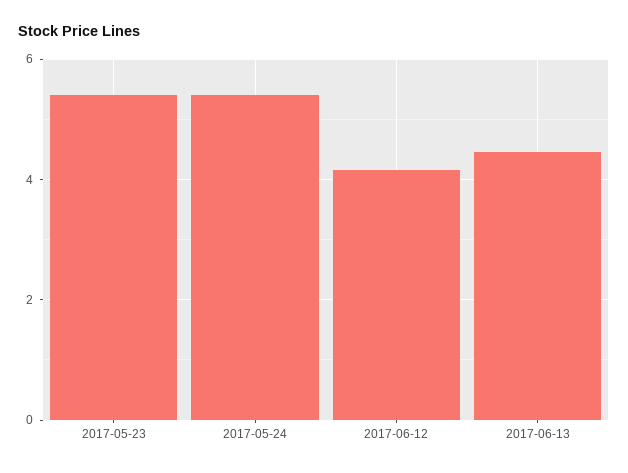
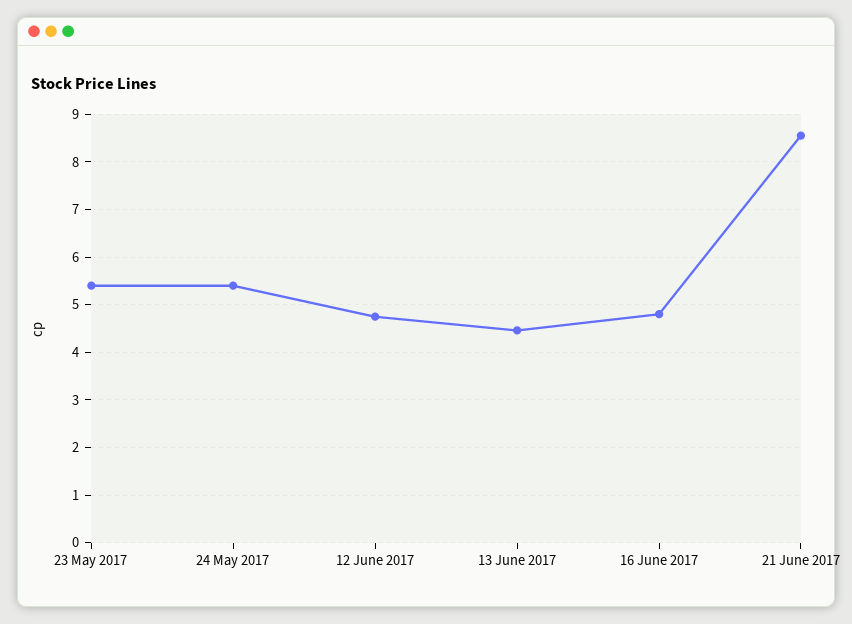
2017-06-12: 4.2 -> 4.8
16 June 2017: none -> 4.8
21 June 2017: none -> 8.6

